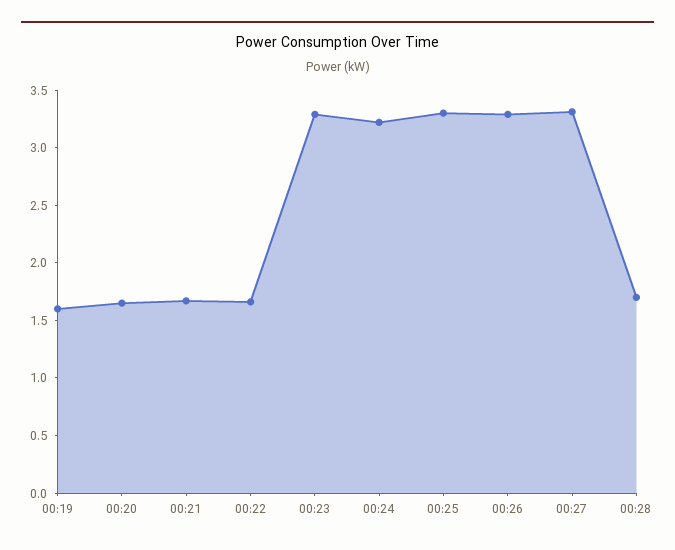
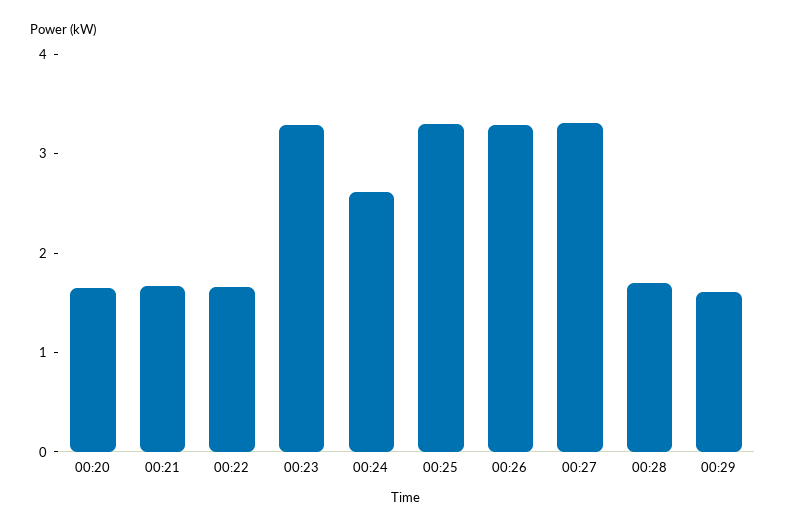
00:19: 1.6 -> none
00:24: 3.2 -> 2.6
00:29: none -> 1.6

